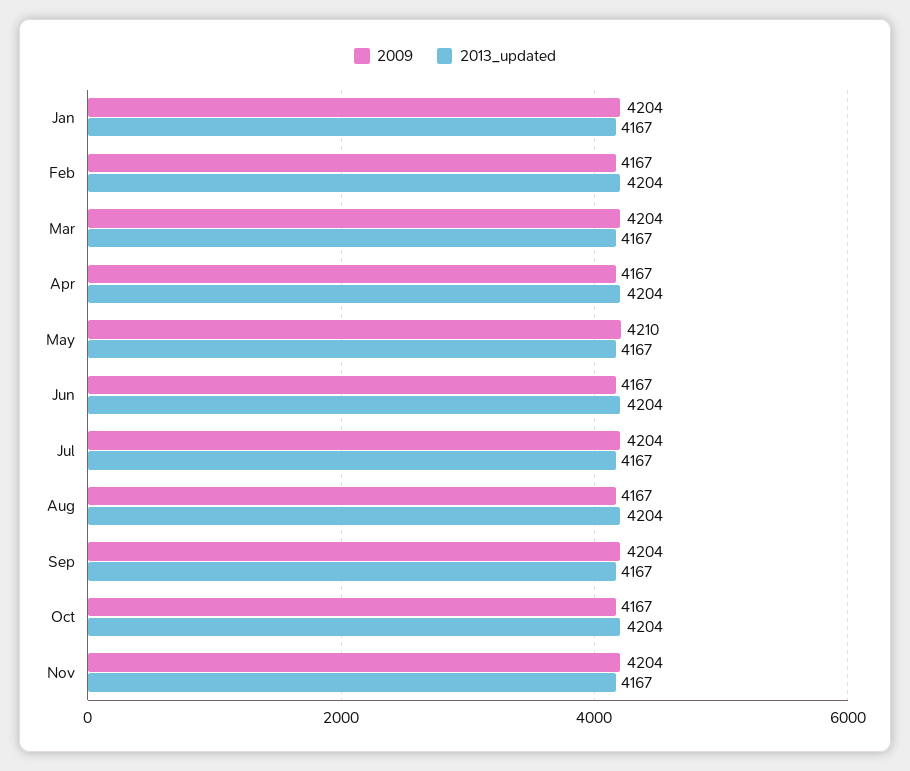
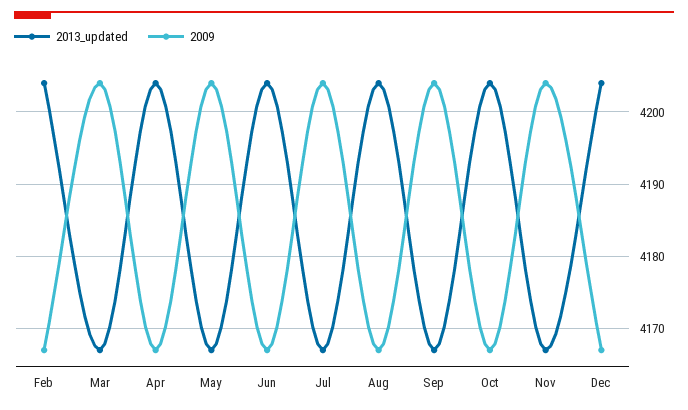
2009, Jan: 4204 -> none
2013_updated, Jan: 4167 -> none
2009, May: 4210 -> 4204
2013_updated, Dec: none -> 4204
2009, Dec: none -> 4167

